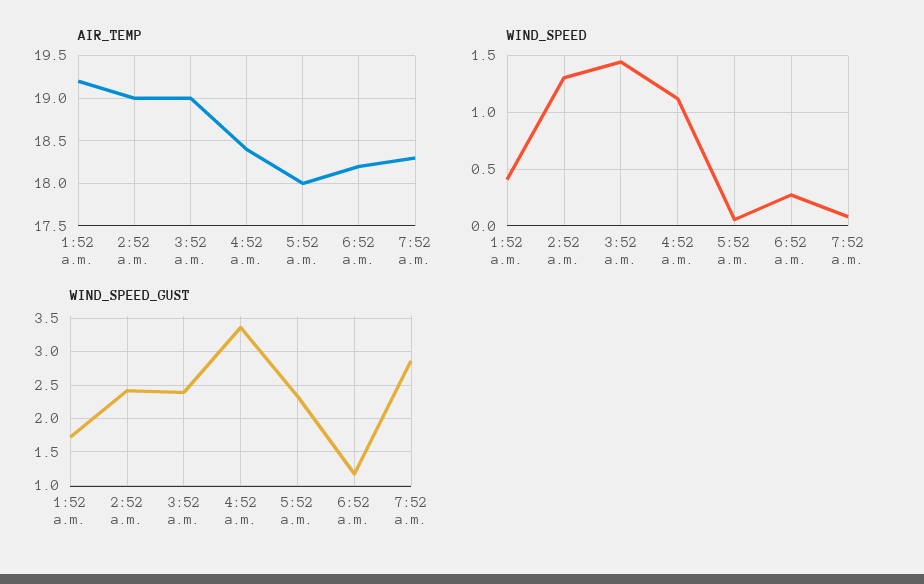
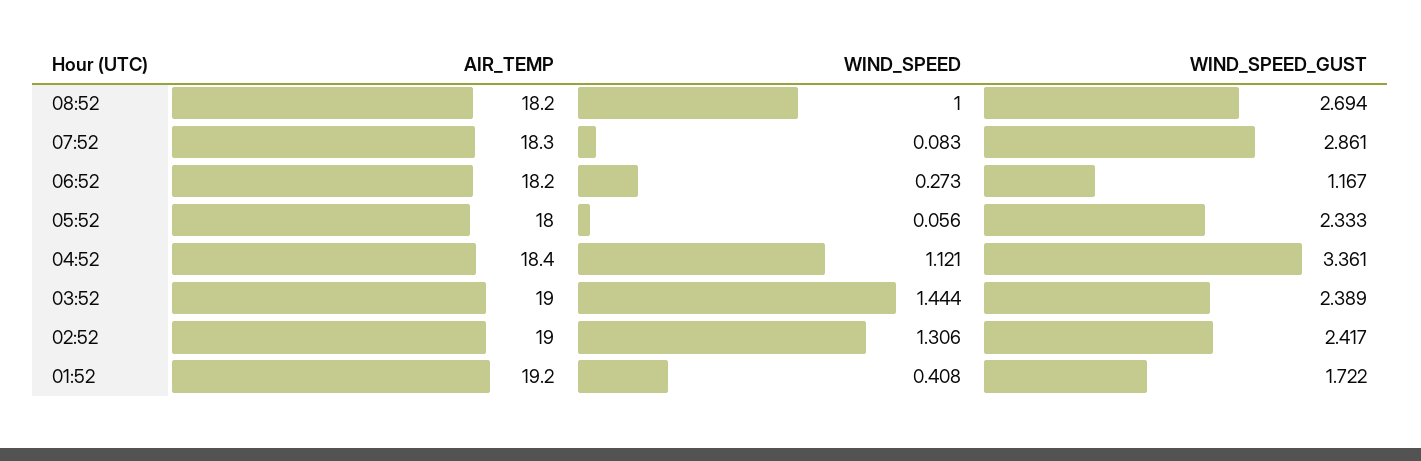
AIR_TEMP, 08:52: none -> 18.2
WIND_SPEED, 08:52: none -> 1
WIND_SPEED_GUST, 08:52: none -> 2.694

